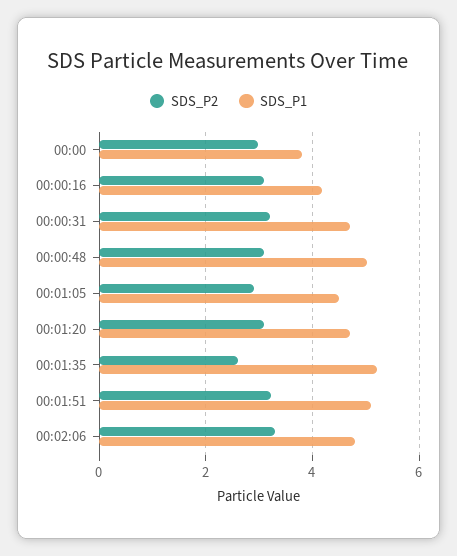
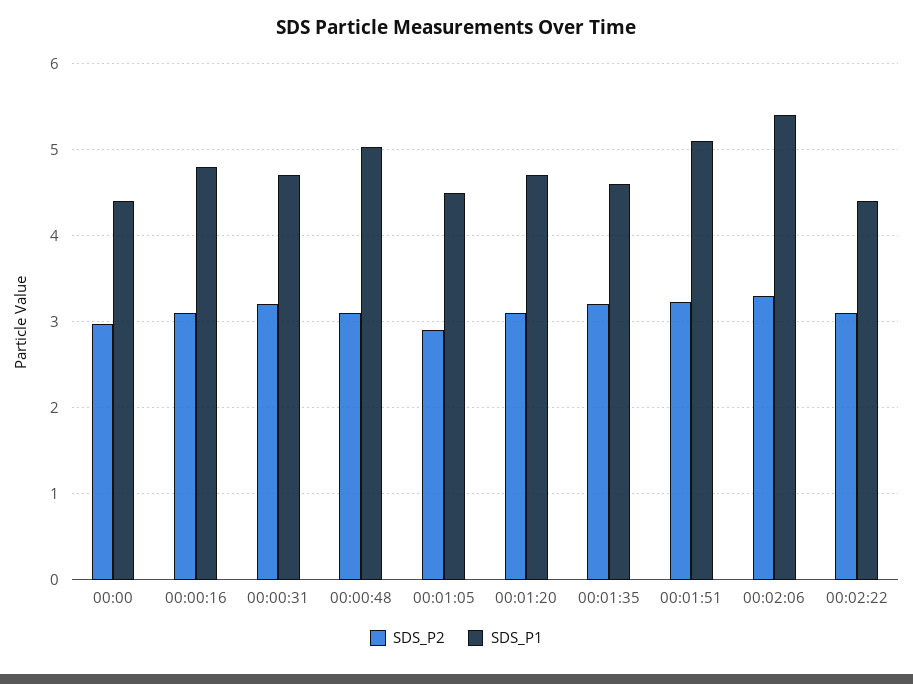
SDS_P1, 00:00: 3.8 -> 4.4
SDS_P1, 00:00:16: 4.2 -> 4.8
SDS_P2, 00:01:35: 2.6 -> 3.2
SDS_P1, 00:01:35: 5.2 -> 4.6
SDS_P1, 00:02:06: 4.8 -> 5.4
SDS_P2, 00:02:22: none -> 3.1
SDS_P1, 00:02:22: none -> 4.4

